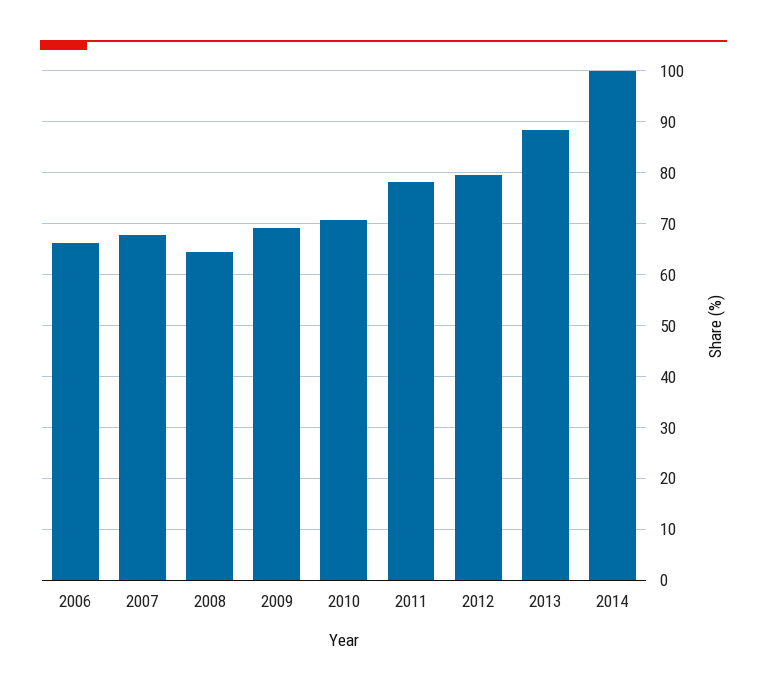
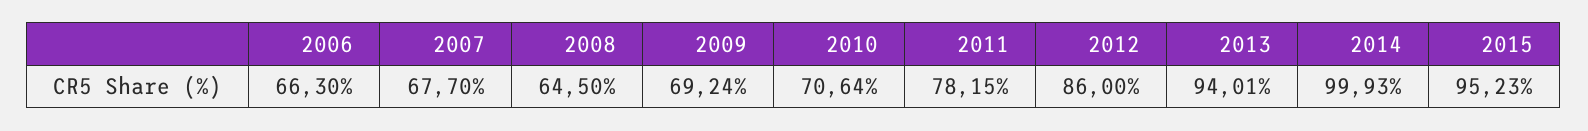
2012: 80 -> 86
2013: 88 -> 94.01
2015: none -> 95.23

